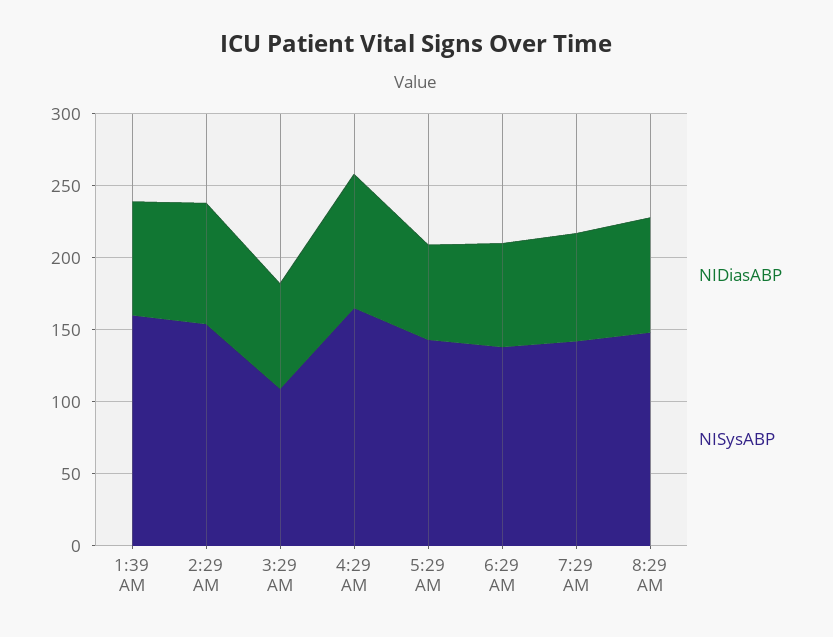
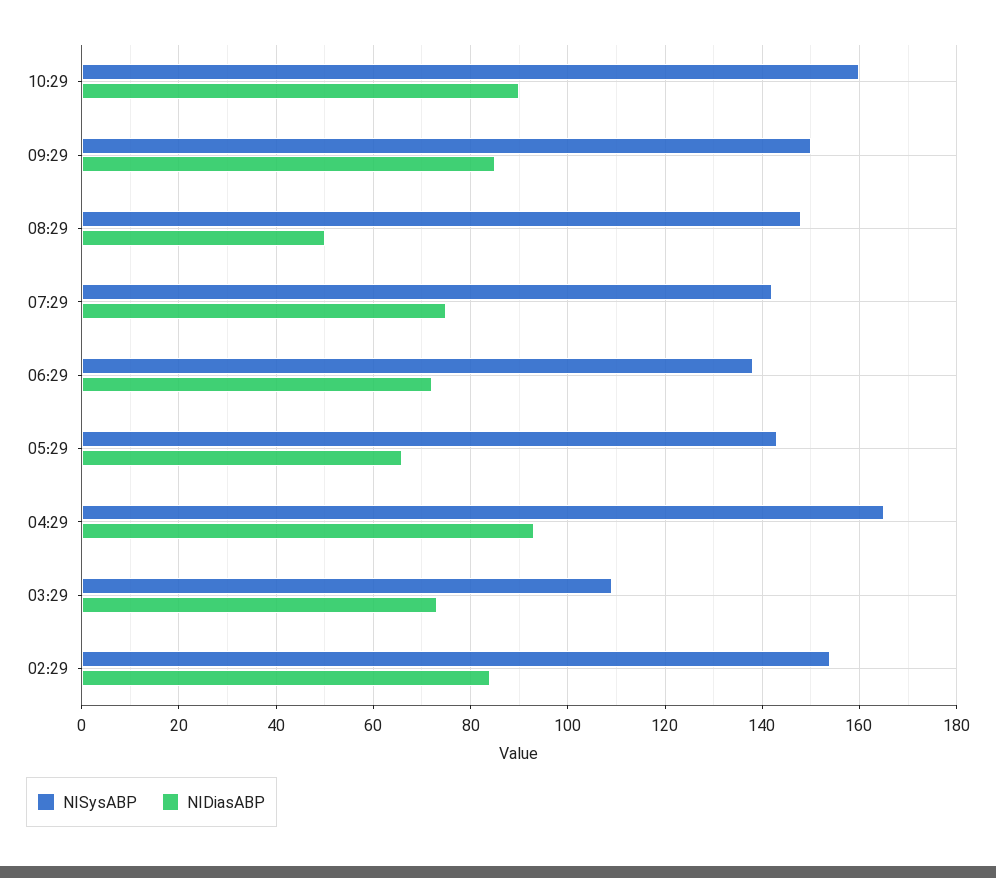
NIDiasABP, 1:39 AM: 80 -> none
NISysABP, 1:39 AM: 160 -> none
NIDiasABP, 8:29 AM: 80 -> 50
NISysABP, 10:29: none -> 160
NIDiasABP, 10:29: none -> 90
NISysABP, 09:29: none -> 150
NIDiasABP, 09:29: none -> 85

